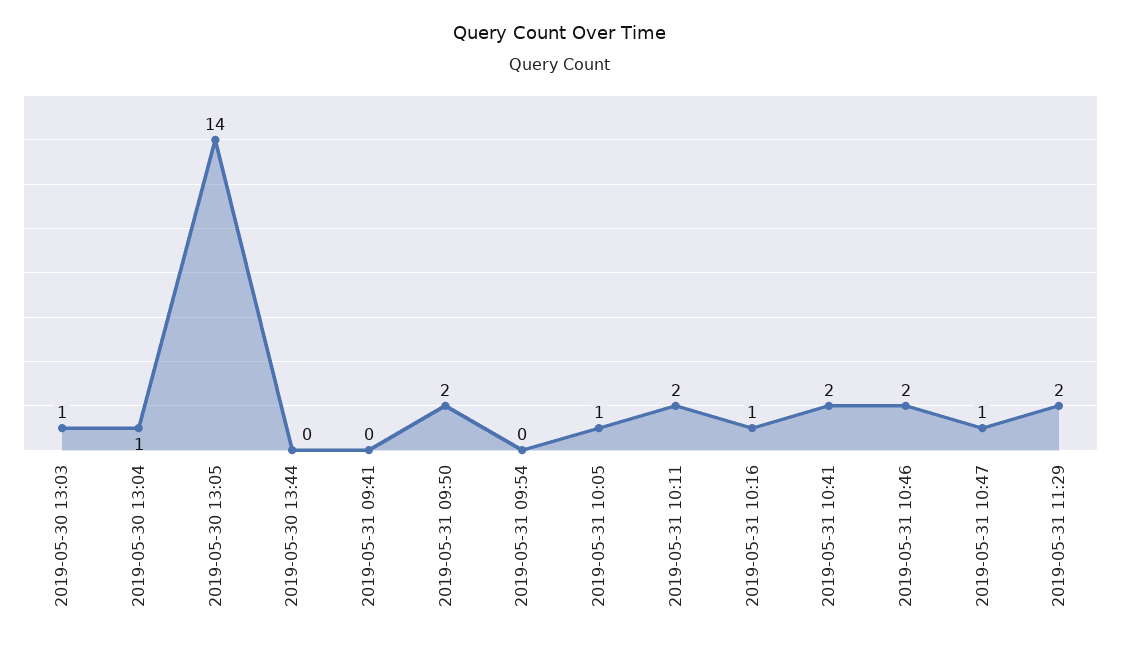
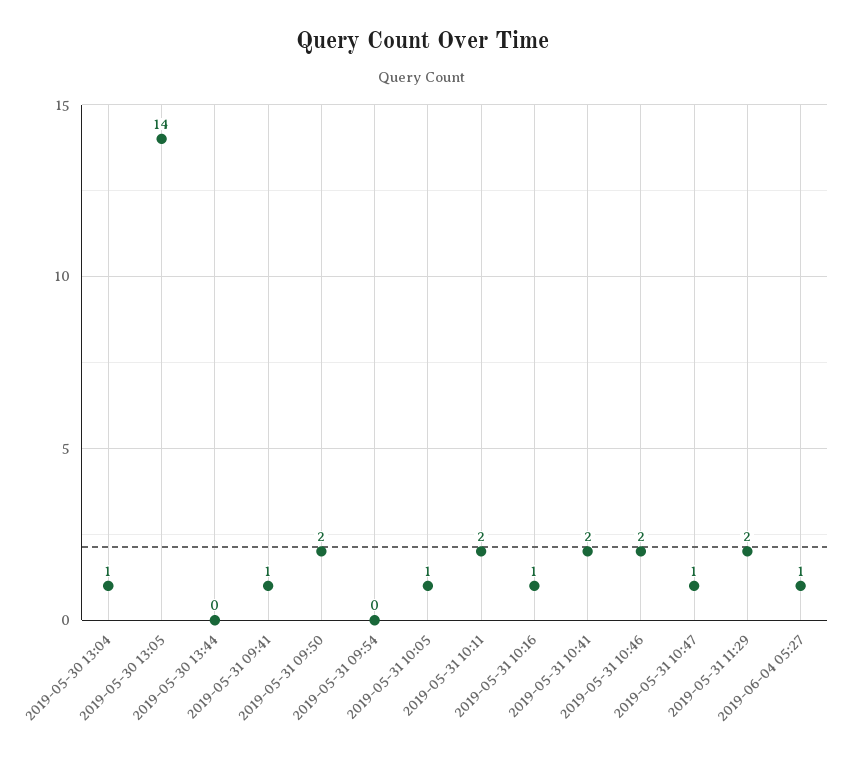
2019-05-30 13:03: 1 -> none
2019-05-31 09:41: 0 -> 1
2019-06-04 05:27: none -> 1

